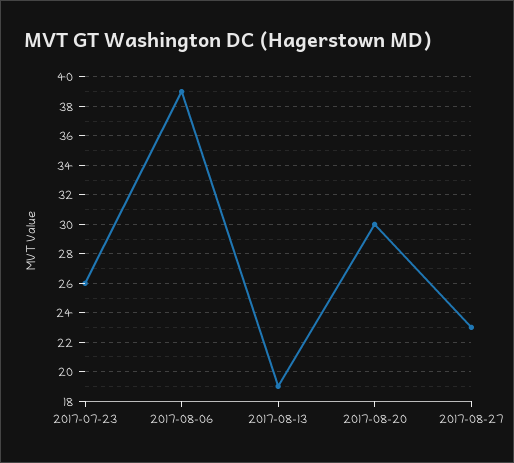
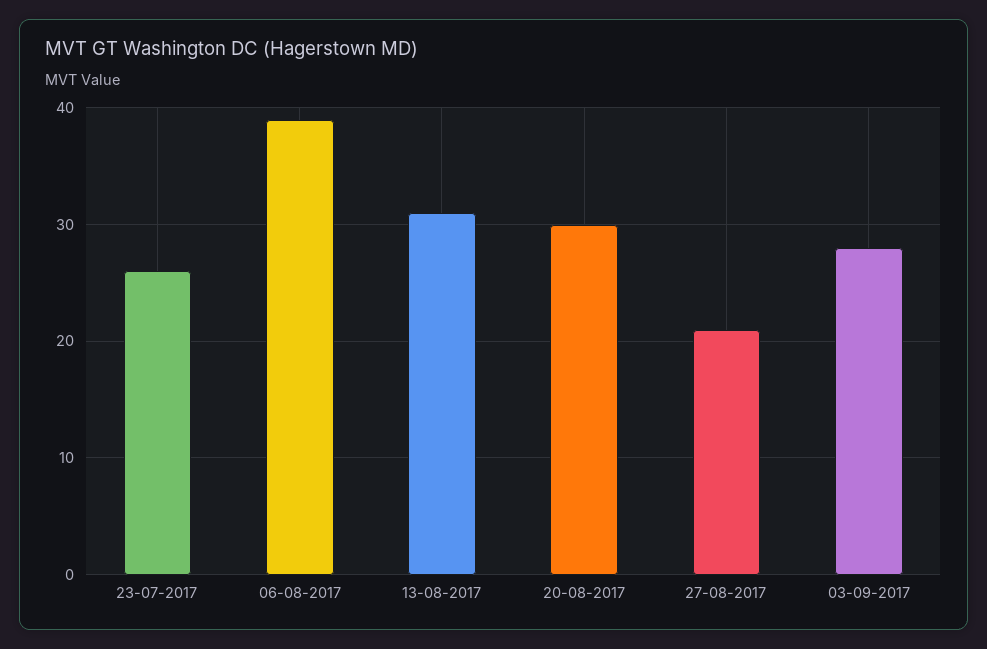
2017-08-13: 19 -> 31
2017-08-27: 23 -> 21
03-09-2017: none -> 28

